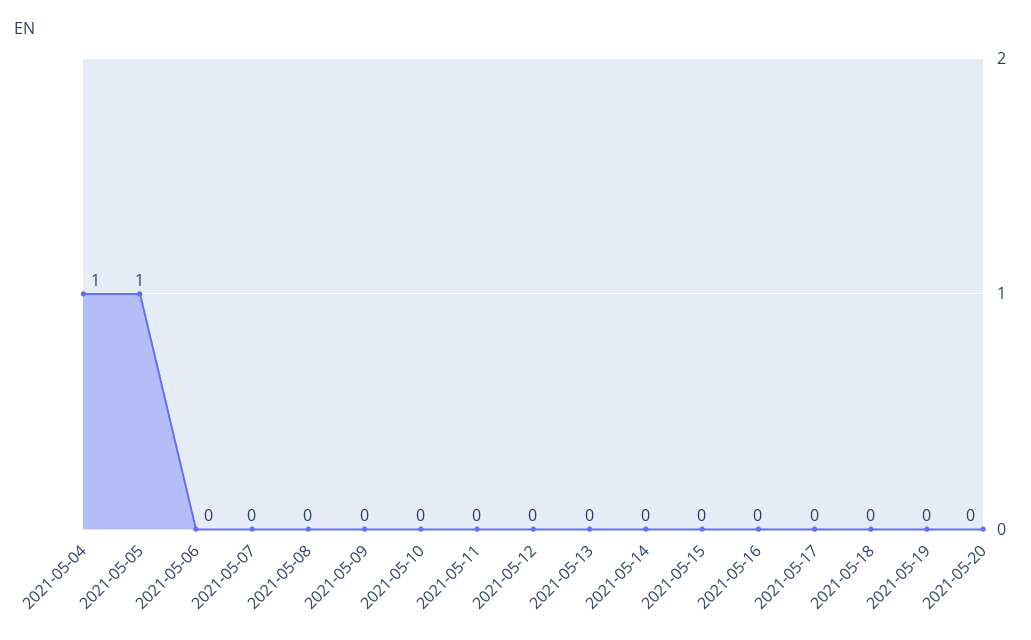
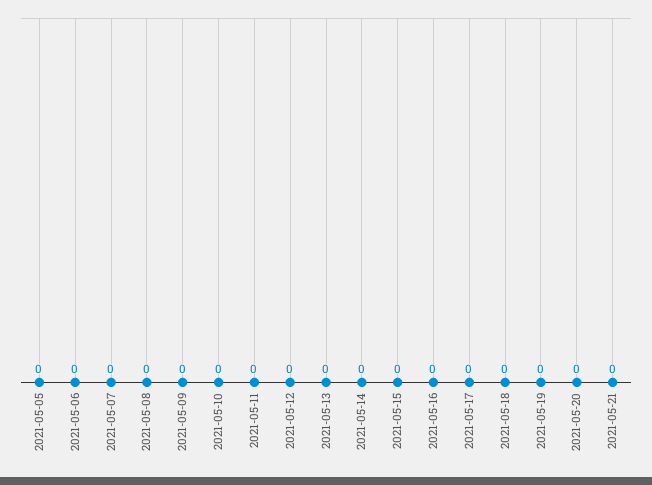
2021-05-04: 1 -> none
2021-05-05: 1 -> 0
2021-05-21: none -> 0

